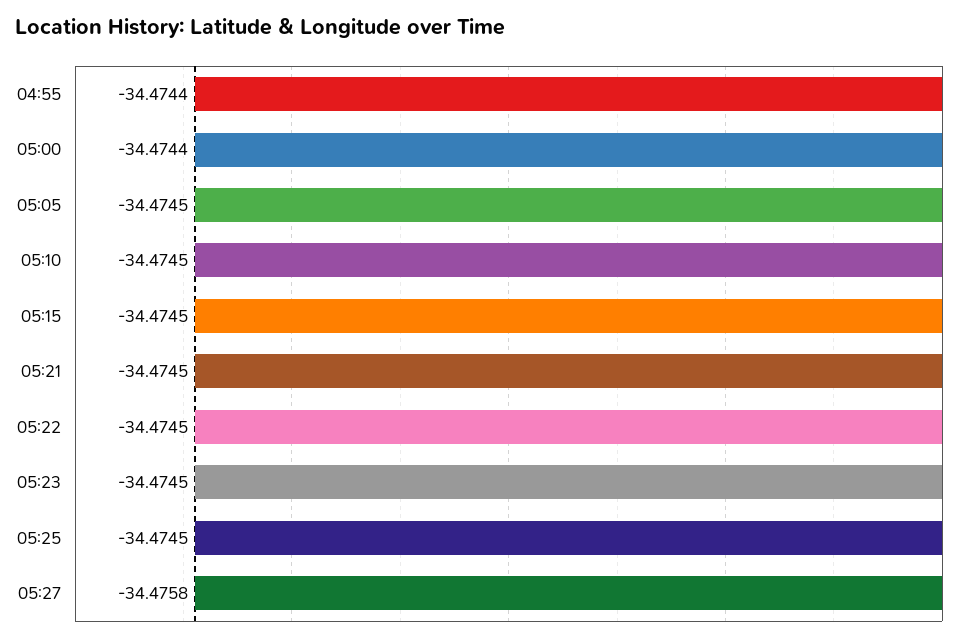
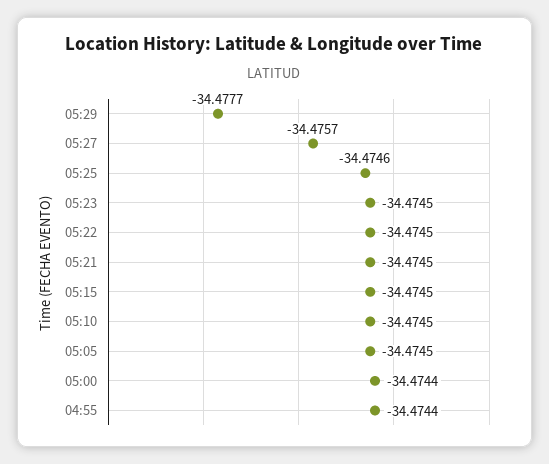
05:25: -34.4745 -> -34.4746
05:27: -34.4758 -> -34.4757
05:29: none -> -34.4777

